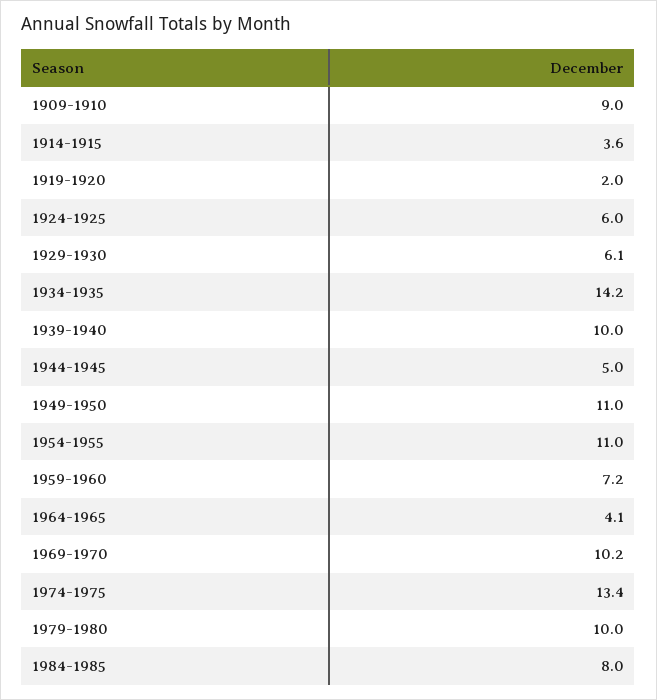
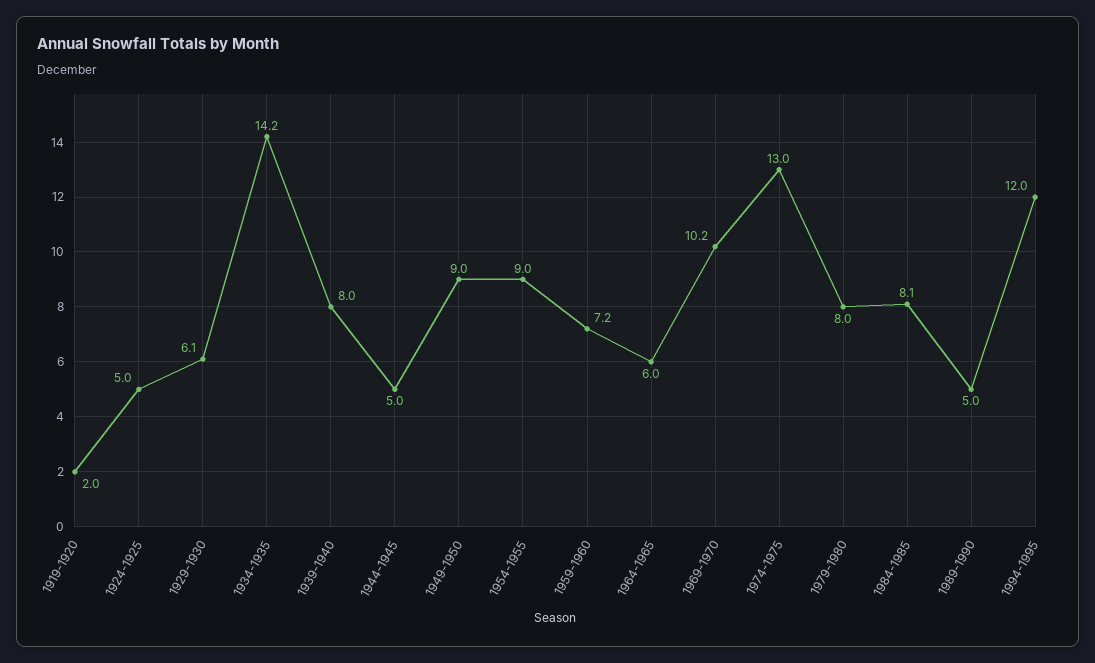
1909-1910: 9 -> none
1914-1915: 3.6 -> none
1924-1925: 6 -> 5
1939-1940: 10 -> 8
1949-1950: 11 -> 9
1954-1955: 11 -> 9
1964-1965: 4.1 -> 6
1974-1975: 13.4 -> 13
1979-1980: 10 -> 8
1984-1985: 8 -> 8.1
1989-1990: none -> 5
1994-1995: none -> 12

